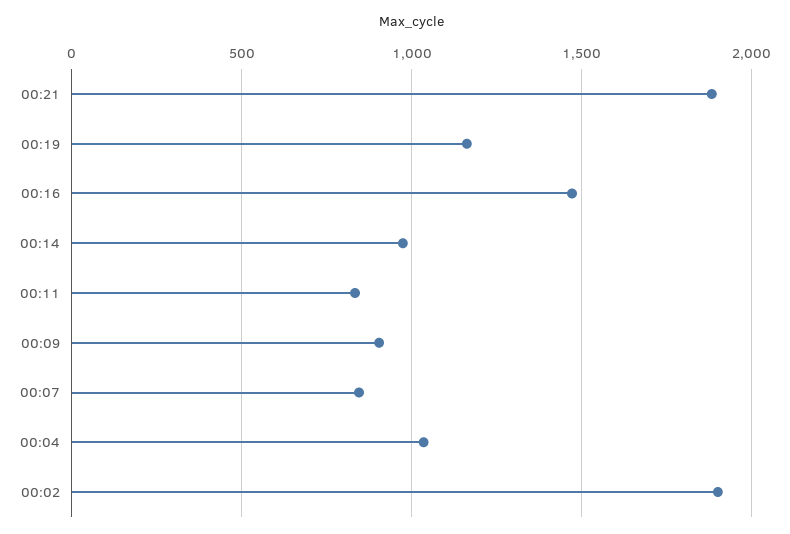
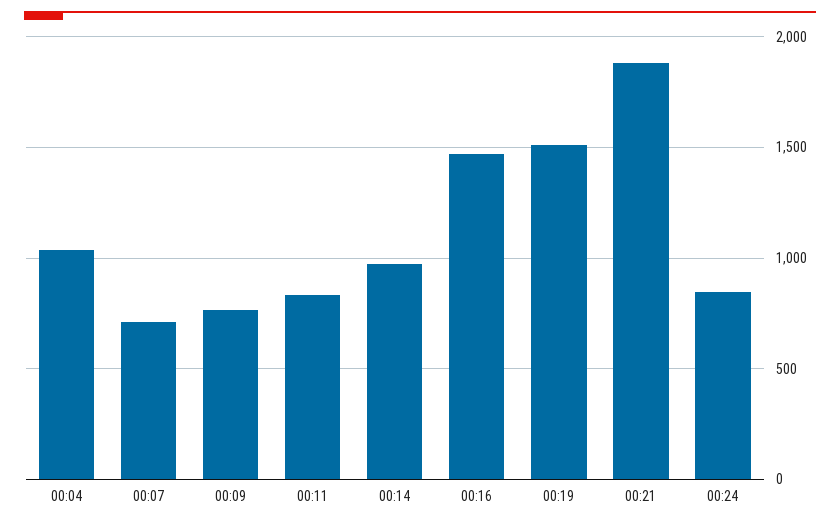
00:19: 1150 -> 1500
00:09: 900 -> 750
00:07: 850 -> 700
00:02: 1900 -> none
00:24: none -> 850

